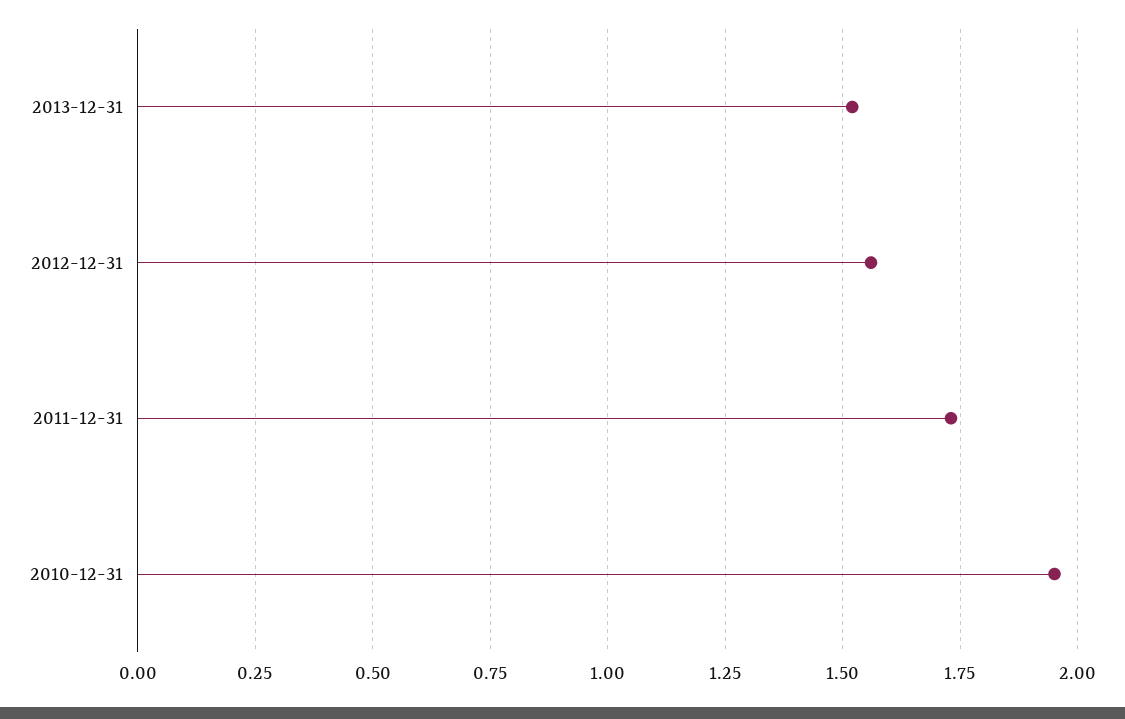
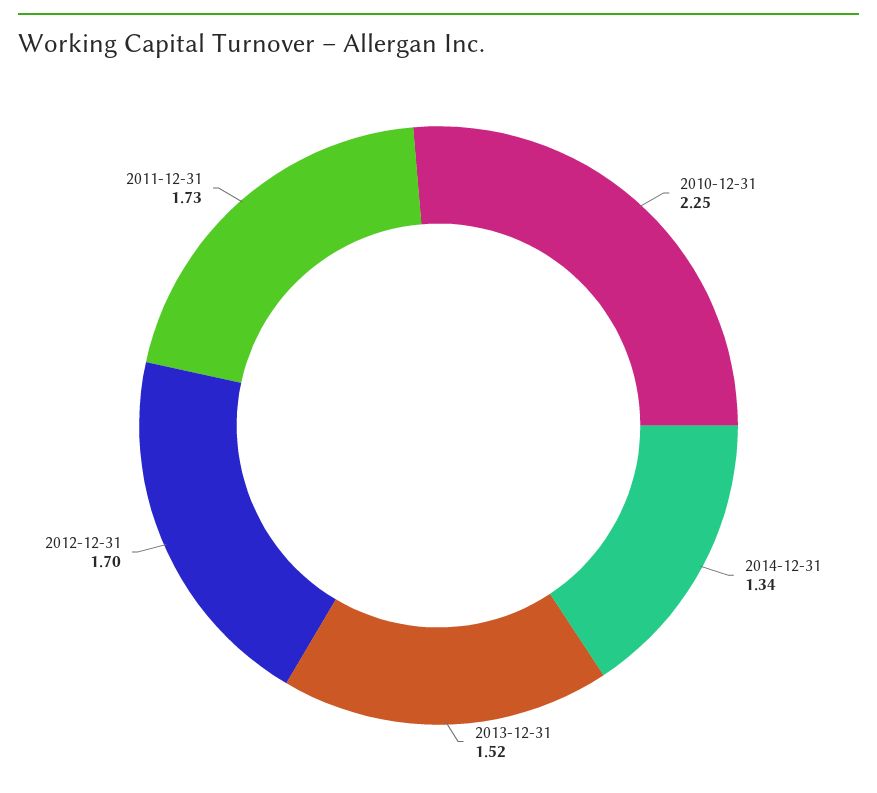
2012-12-31: 1.55 -> 1.7
2010-12-31: 1.95 -> 2.25
2014-12-31: none -> 1.34

